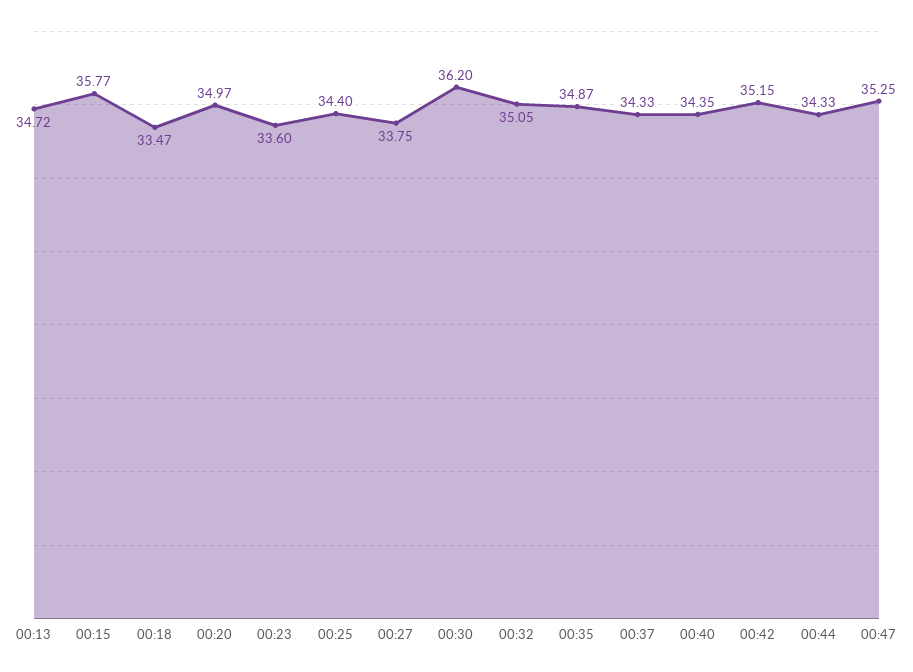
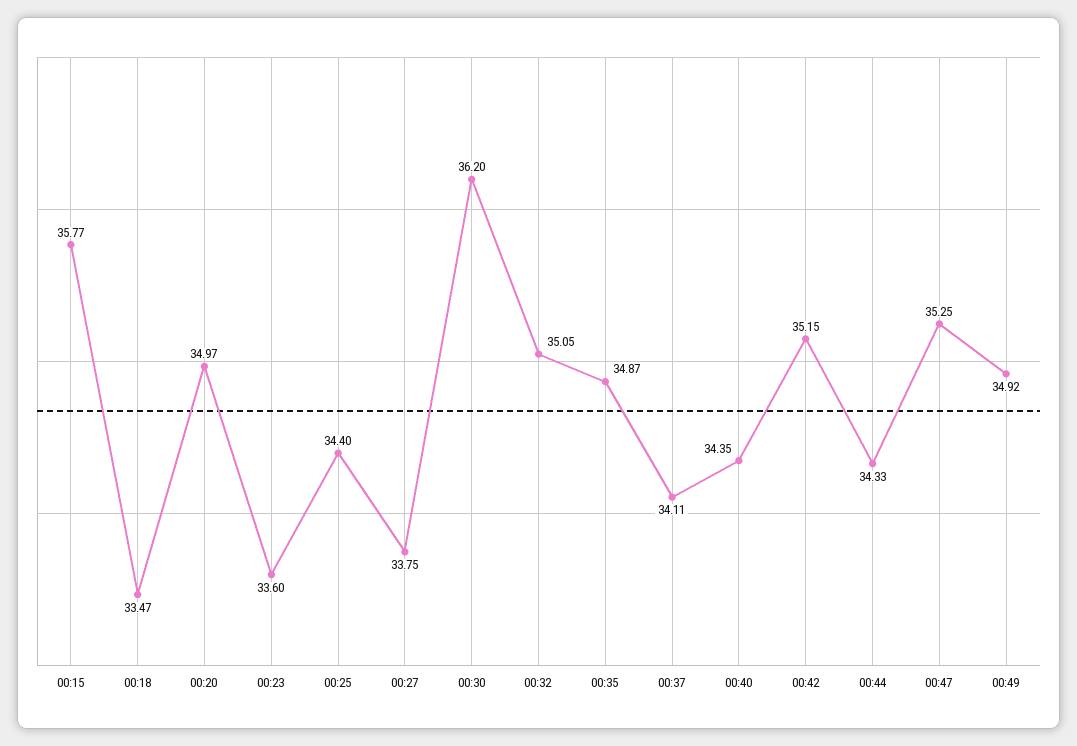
00:13: 34.72 -> none
00:37: 34.33 -> 34.11
00:49: none -> 34.92

